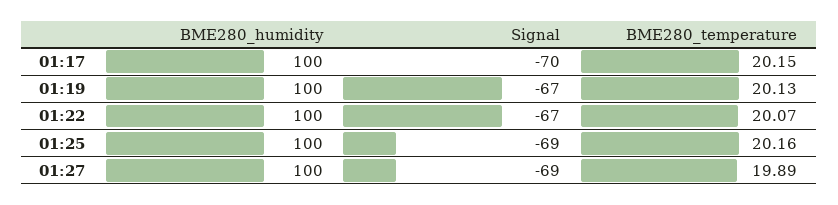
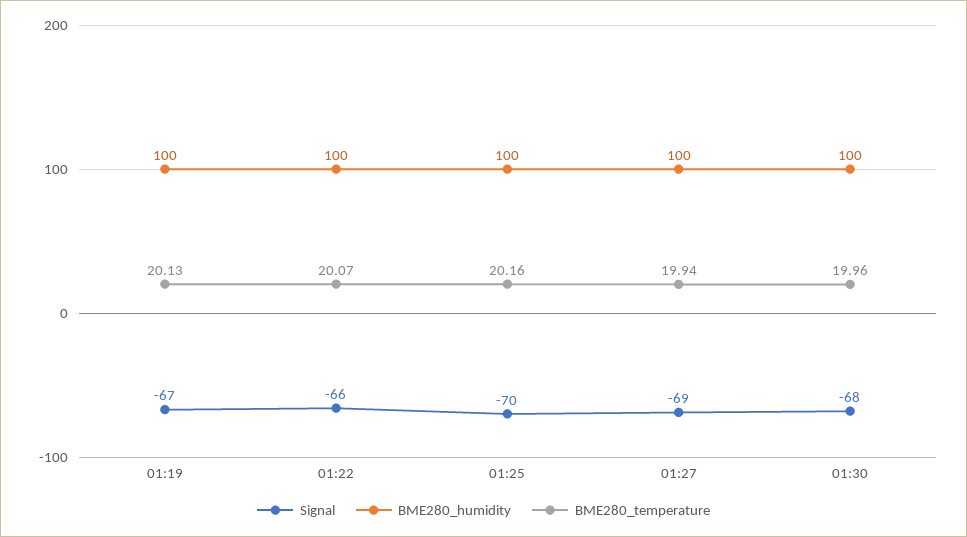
BME280_humidity, 01:17: 100 -> none
Signal, 01:17: -70 -> none
BME280_temperature, 01:17: 20.15 -> none
Signal, 01:22: -67 -> -66
Signal, 01:25: -69 -> -70
BME280_temperature, 01:27: 19.89 -> 19.94
Signal, 01:30: none -> -68
BME280_humidity, 01:30: none -> 100
BME280_temperature, 01:30: none -> 19.96

